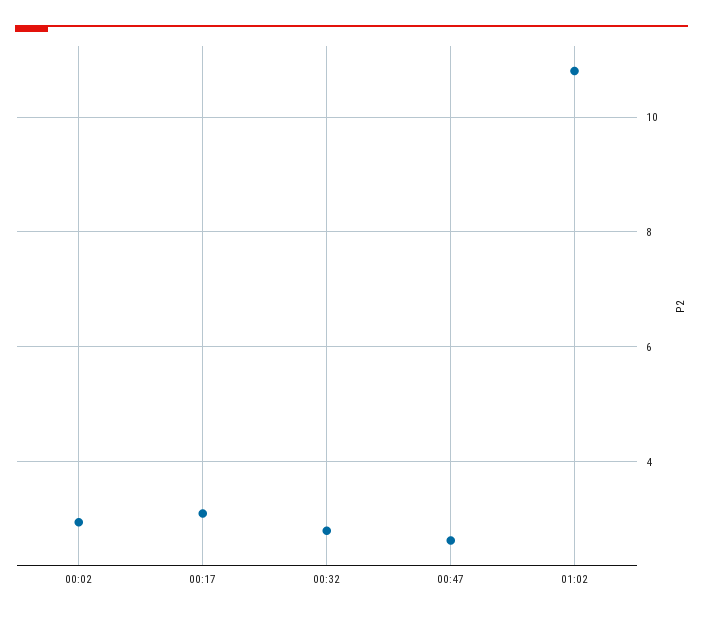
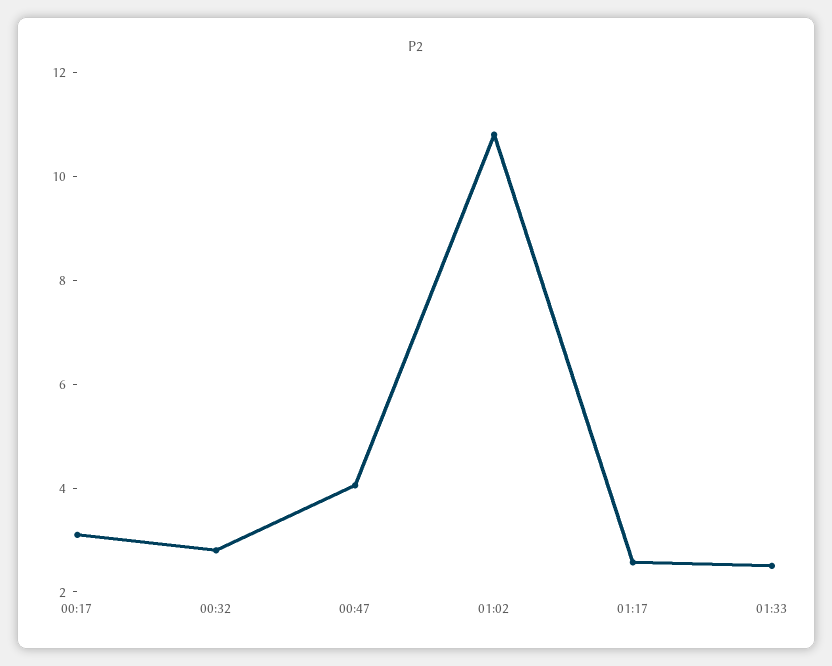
00:02: 3 -> none
00:47: 2.6 -> 4
01:17: none -> 2.5
01:33: none -> 2.5

